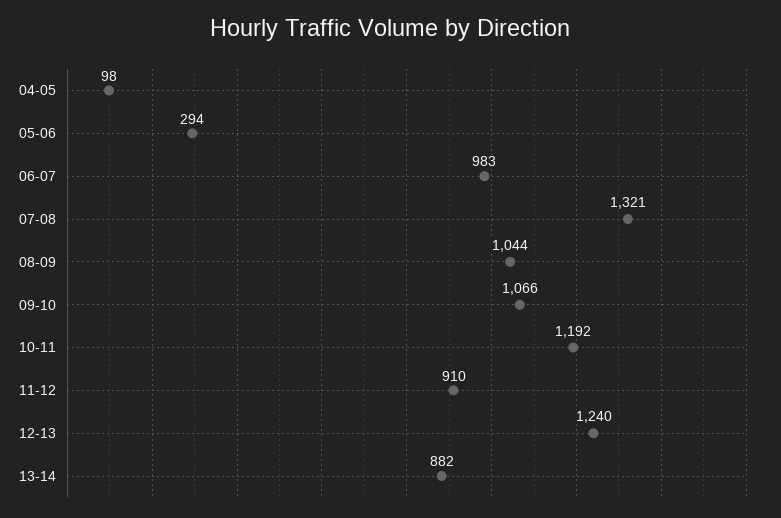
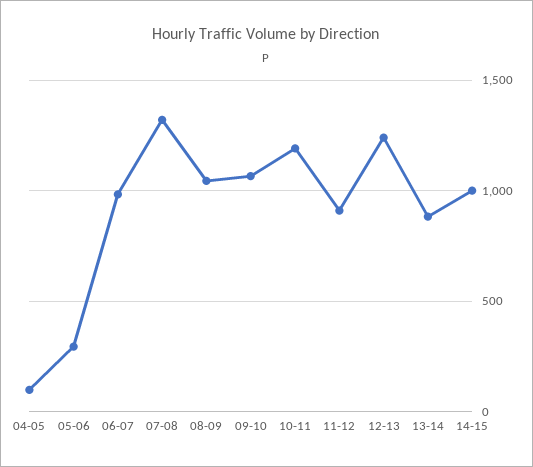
14-15: none -> 1000

